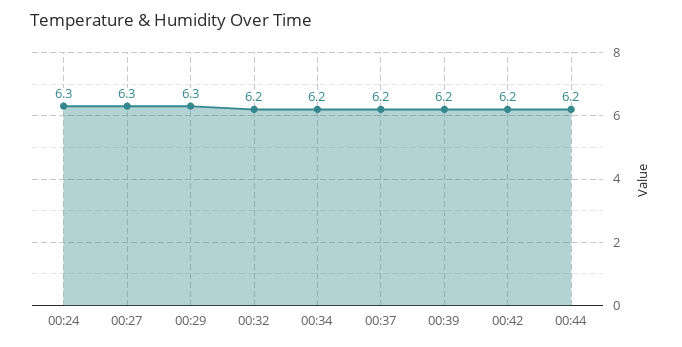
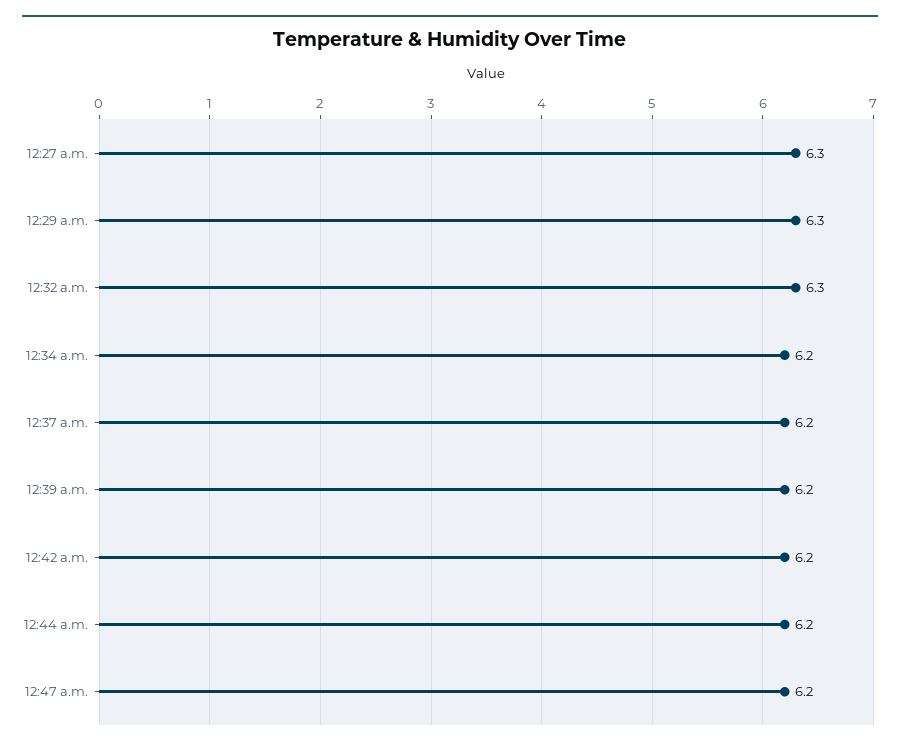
00:24: 6.3 -> none
00:32: 6.2 -> 6.3
12:47 a.m.: none -> 6.2

